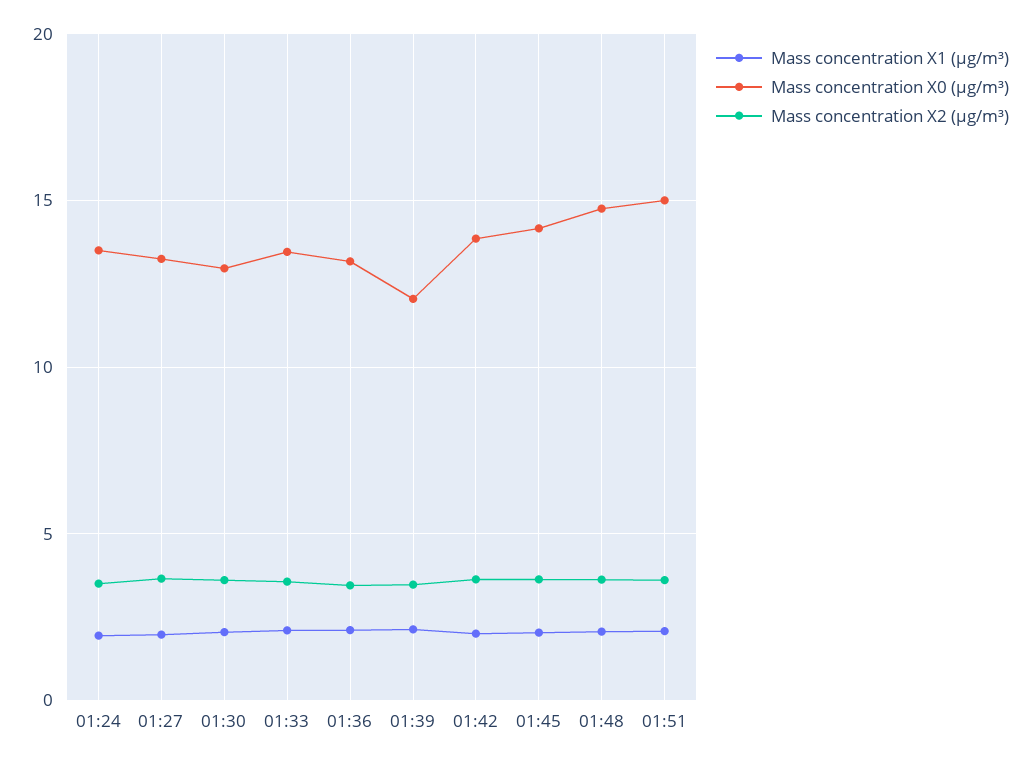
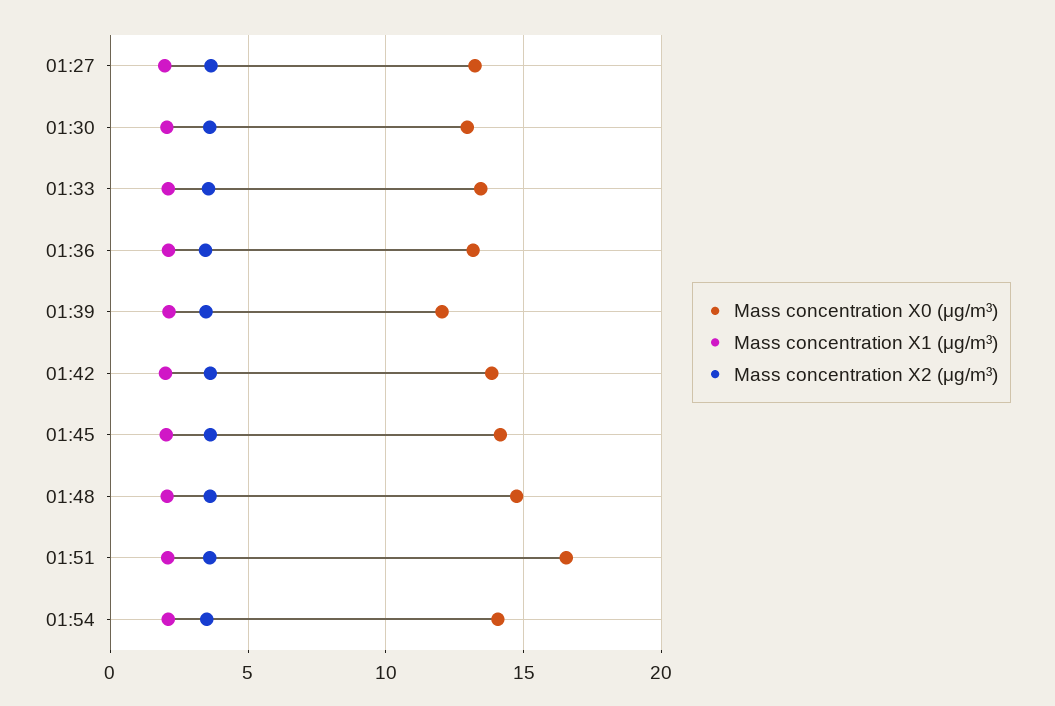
Mass concentration X1 (μg/m³), 01:24: 2 -> none
Mass concentration X0 (μg/m³), 01:24: 13.5 -> none
Mass concentration X2 (μg/m³), 01:24: 3.5 -> none
Mass concentration X0 (μg/m³), 01:51: 15 -> 16.5
Mass concentration X0 (μg/m³), 01:54: none -> 14
Mass concentration X1 (μg/m³), 01:54: none -> 2
Mass concentration X2 (μg/m³), 01:54: none -> 3.5

